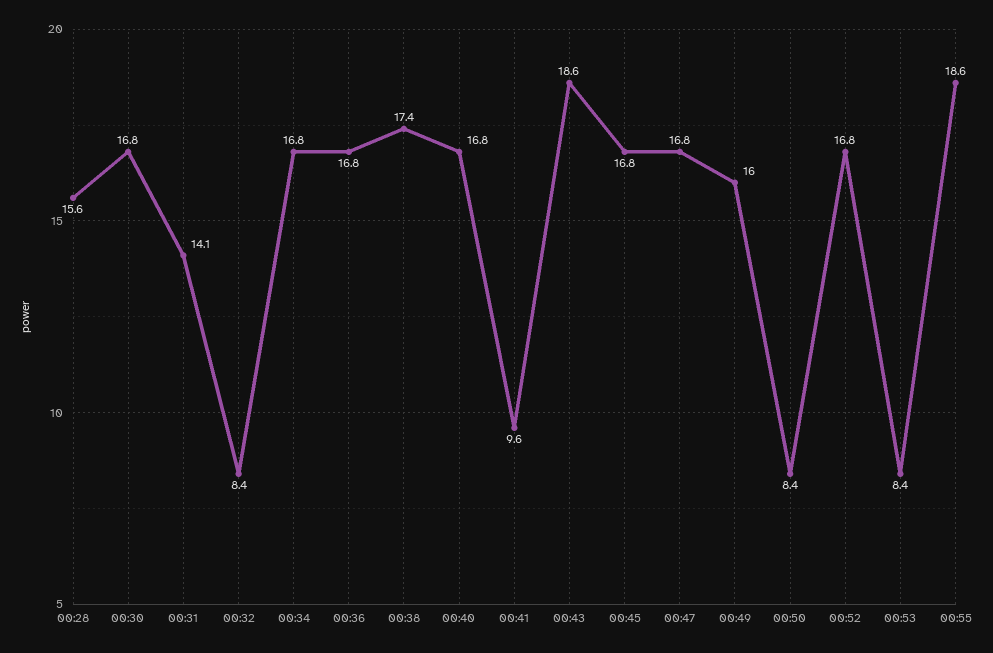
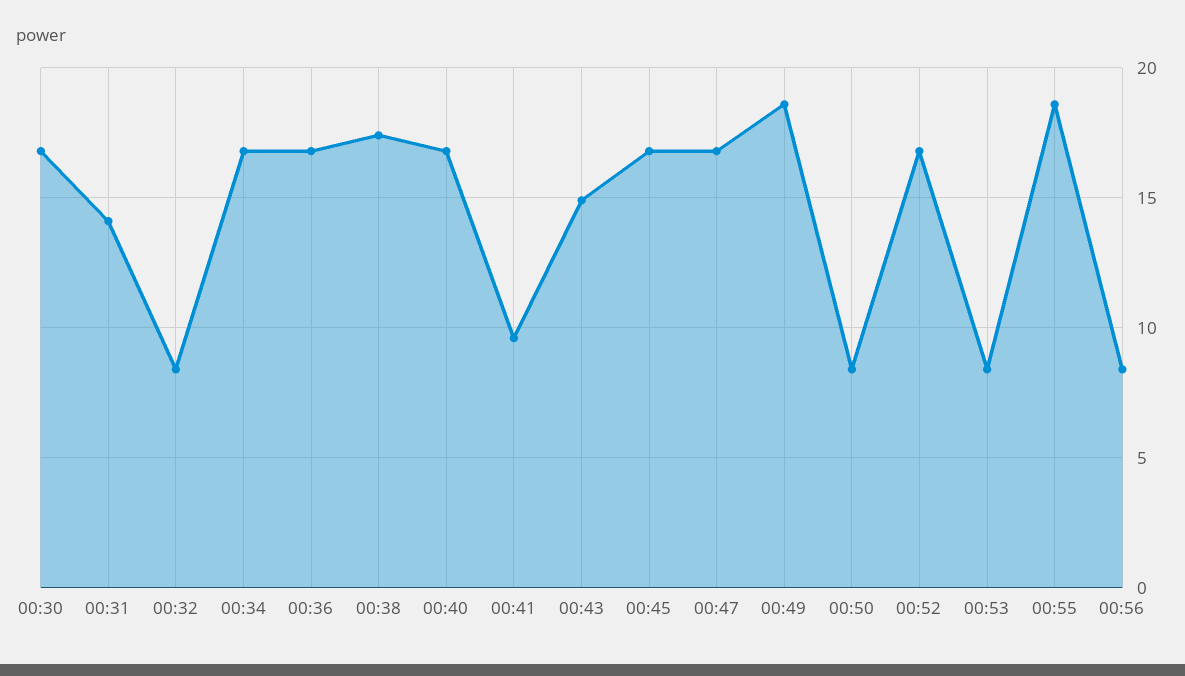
00:28: 15.6 -> none
00:43: 18.6 -> 15
00:49: 16 -> 18.5
00:56: none -> 8.5

